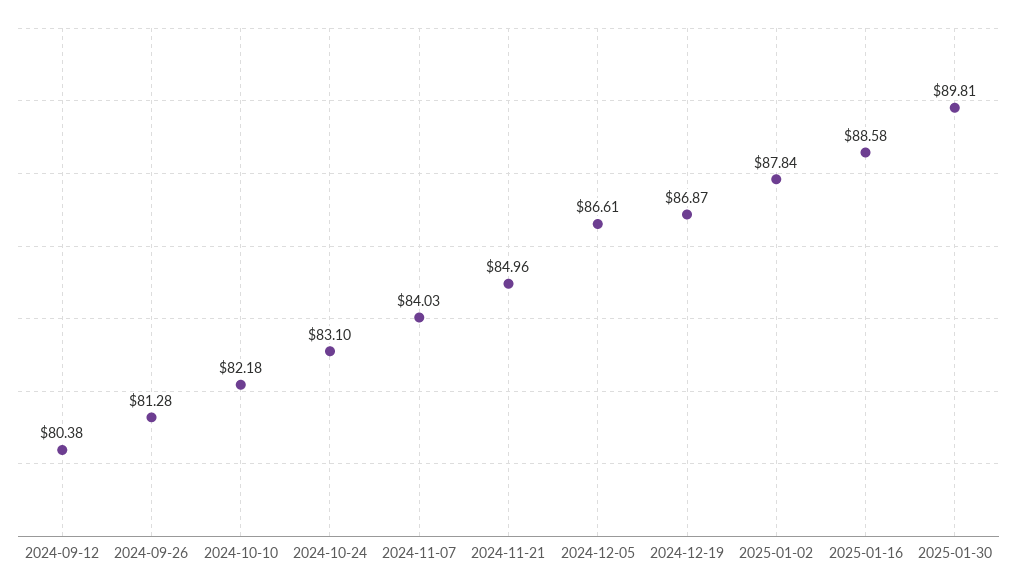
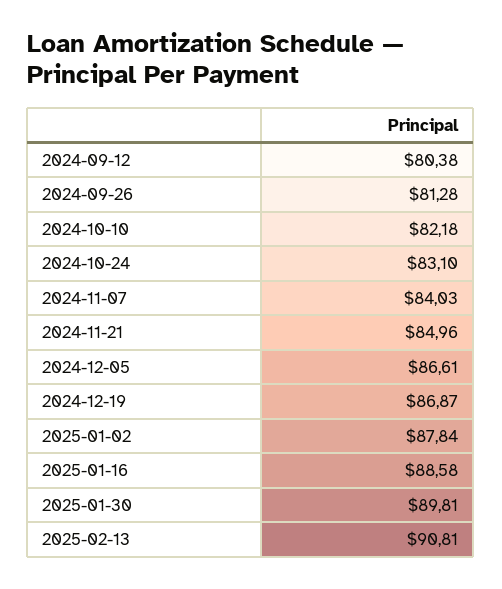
2025-02-13: none -> 90.81

